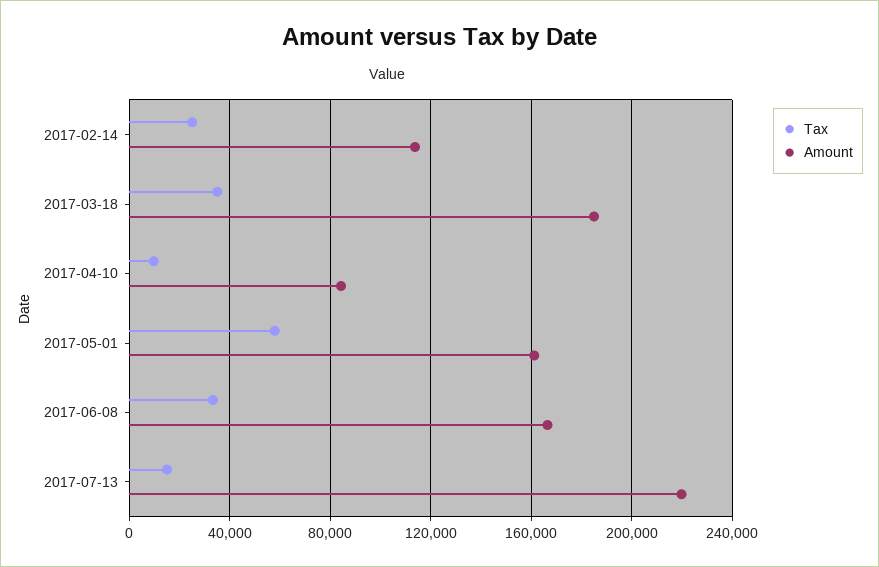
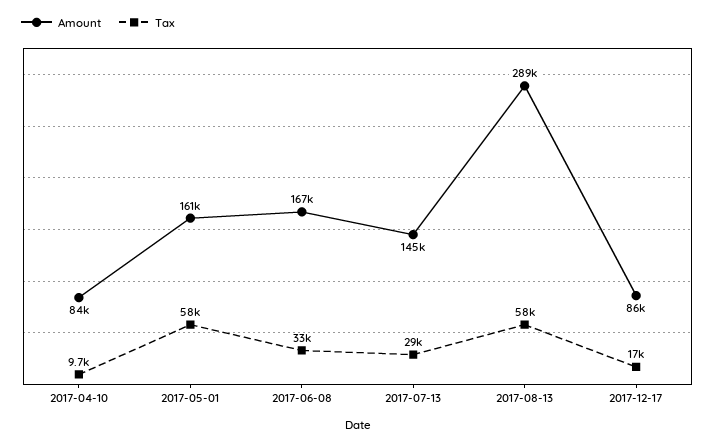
Tax, 2017-02-14: 25000 -> none
Amount, 2017-02-14: 115000 -> none
Tax, 2017-03-18: 35000 -> none
Amount, 2017-03-18: 185000 -> none
Tax, 2017-07-13: 15000 -> 29000
Amount, 2017-07-13: 220000 -> 145000
Amount, 2017-08-13: none -> 289000
Tax, 2017-08-13: none -> 58000
Amount, 2017-12-17: none -> 86000
Tax, 2017-12-17: none -> 17000

